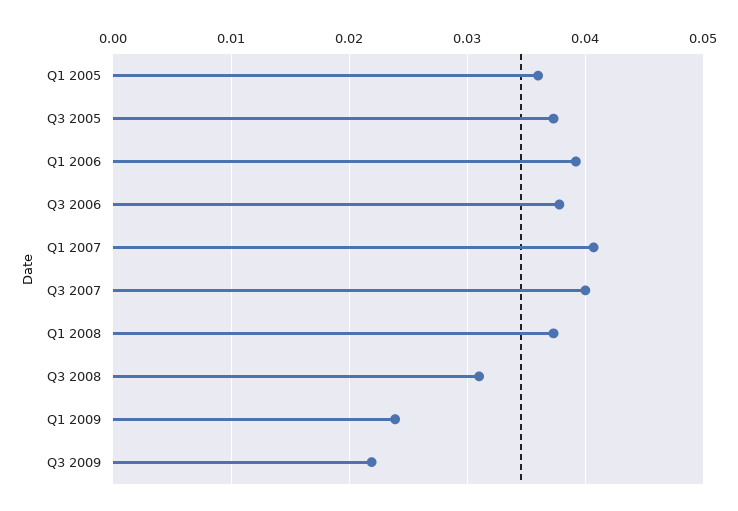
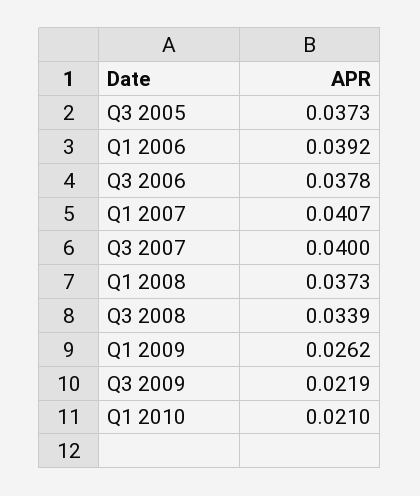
Q1 2005: 0.036 -> none
Q3 2008: 0.031 -> 0.0339
Q1 2009: 0.024 -> 0.0262
Q1 2010: none -> 0.021

